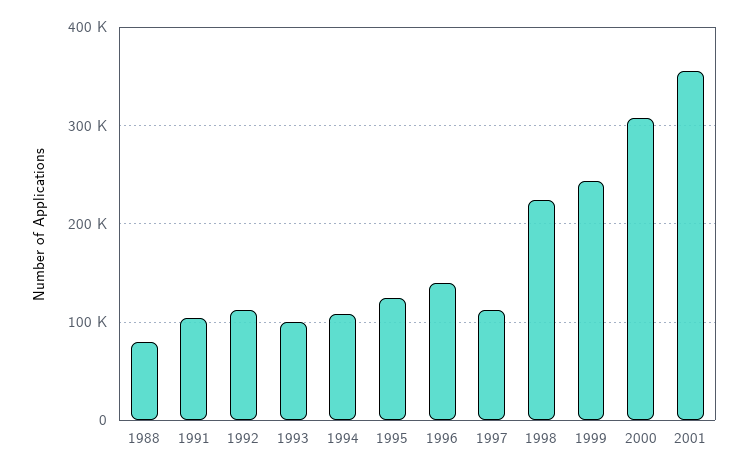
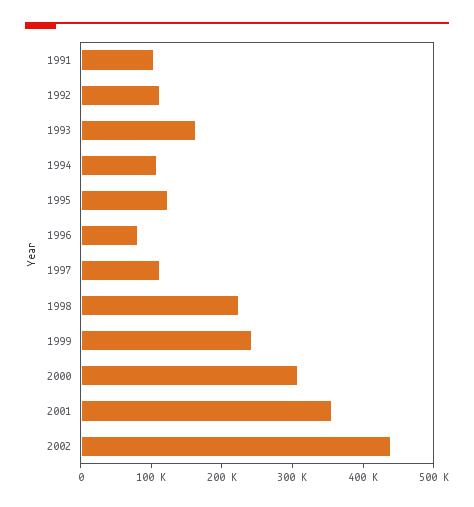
1988: 80000 -> none
1993: 100000 -> 160000
1996: 140000 -> 80000
2002: none -> 440000

